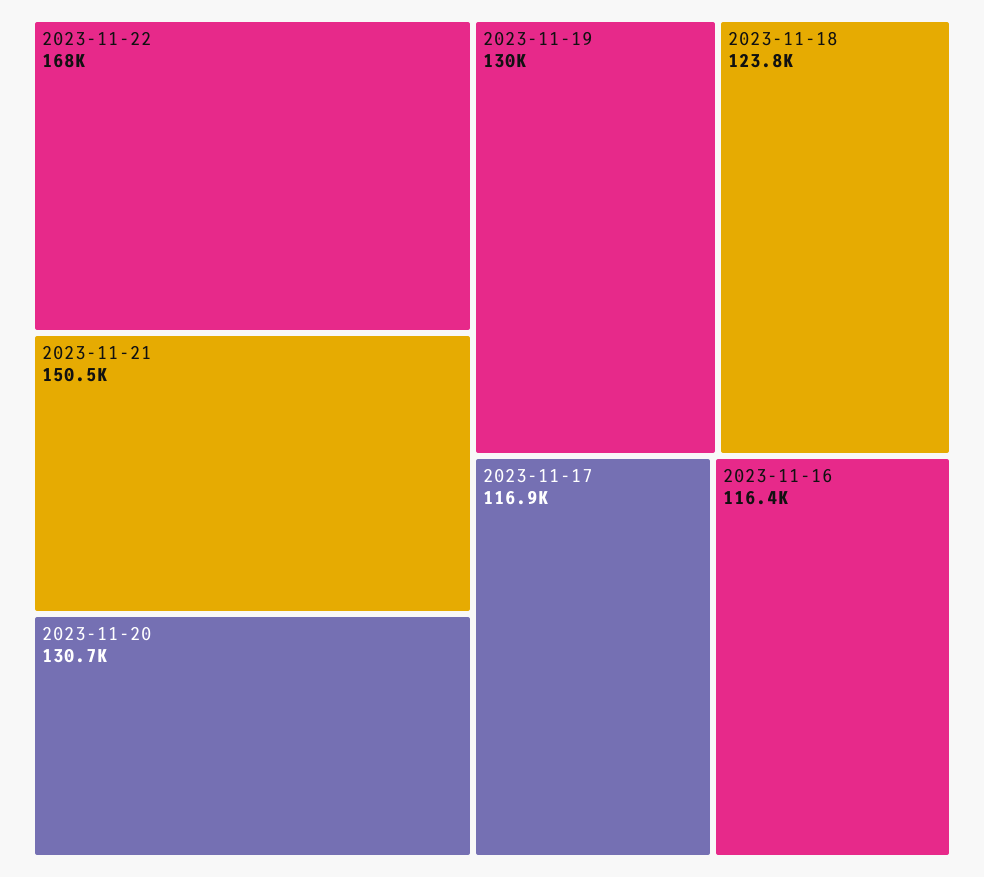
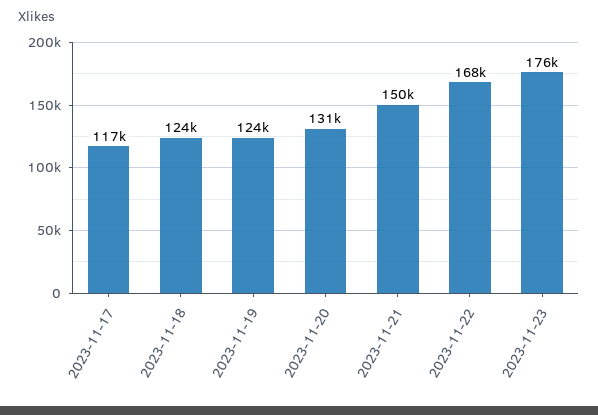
2023-11-19: 130000 -> 124000
2023-11-16: 116400 -> none
2023-11-23: none -> 176000

